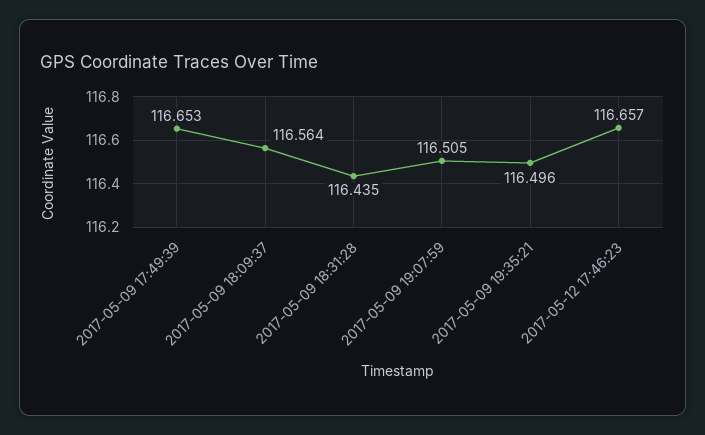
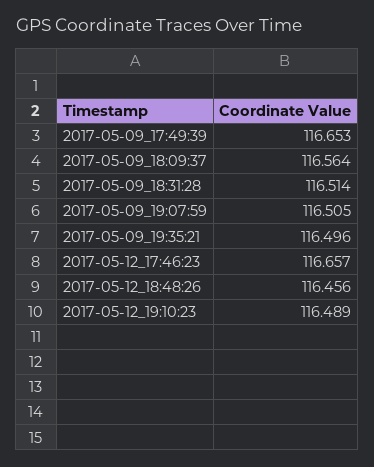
2017-05-09 18:31:28: 116.435 -> 116.514
2017-05-12_18:48:26: none -> 116.456
2017-05-12_19:10:23: none -> 116.489

